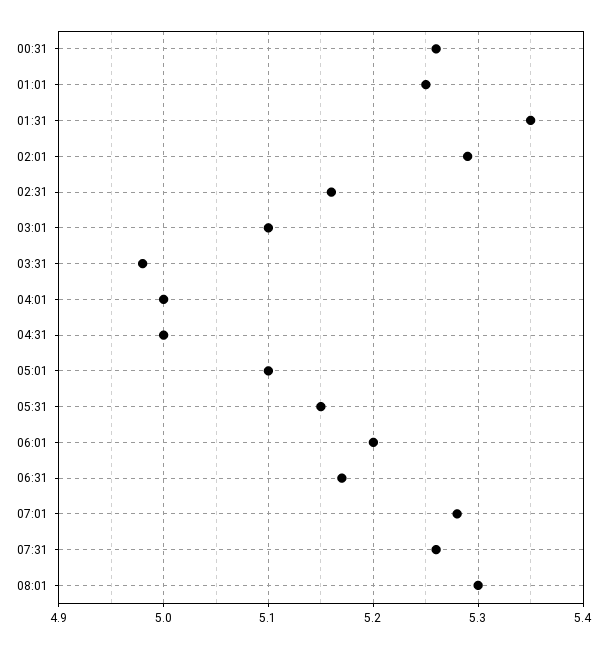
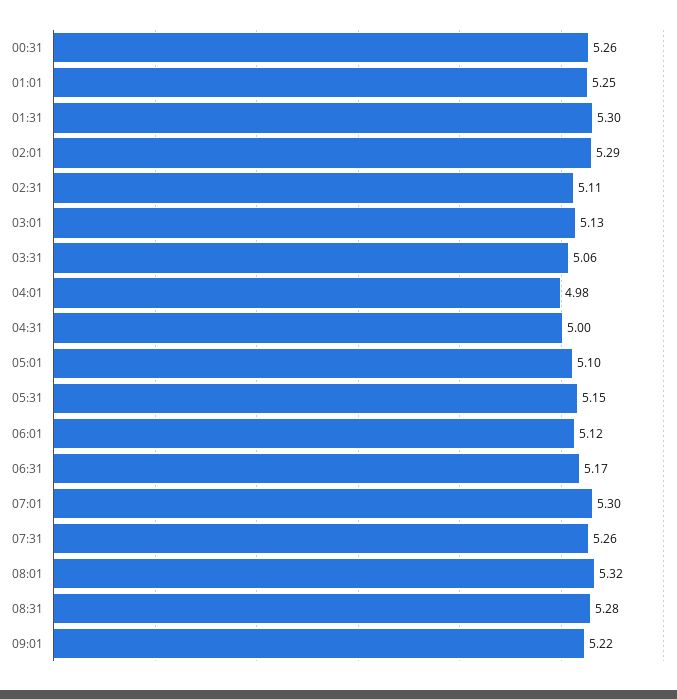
01:31: 5.35 -> 5.3
02:31: 5.16 -> 5.11
03:01: 5.1 -> 5.13
03:31: 4.98 -> 5.06
04:01: 5 -> 4.98
06:01: 5.2 -> 5.12
07:01: 5.28 -> 5.3
08:01: 5.3 -> 5.32
08:31: none -> 5.28
09:01: none -> 5.22

